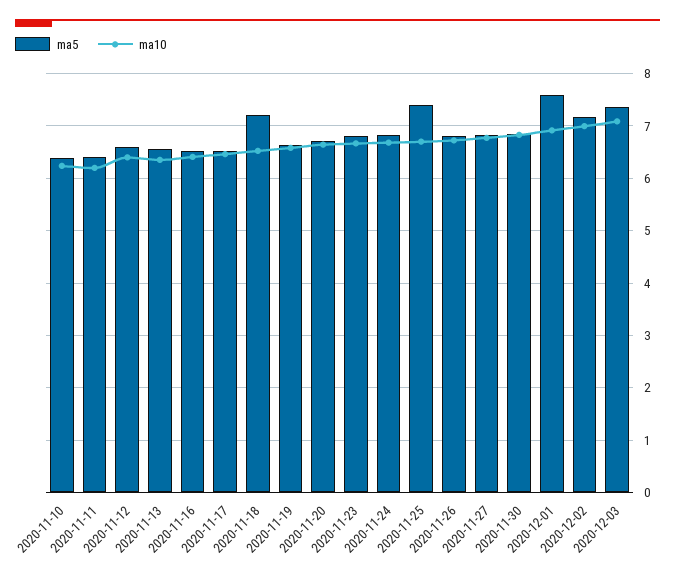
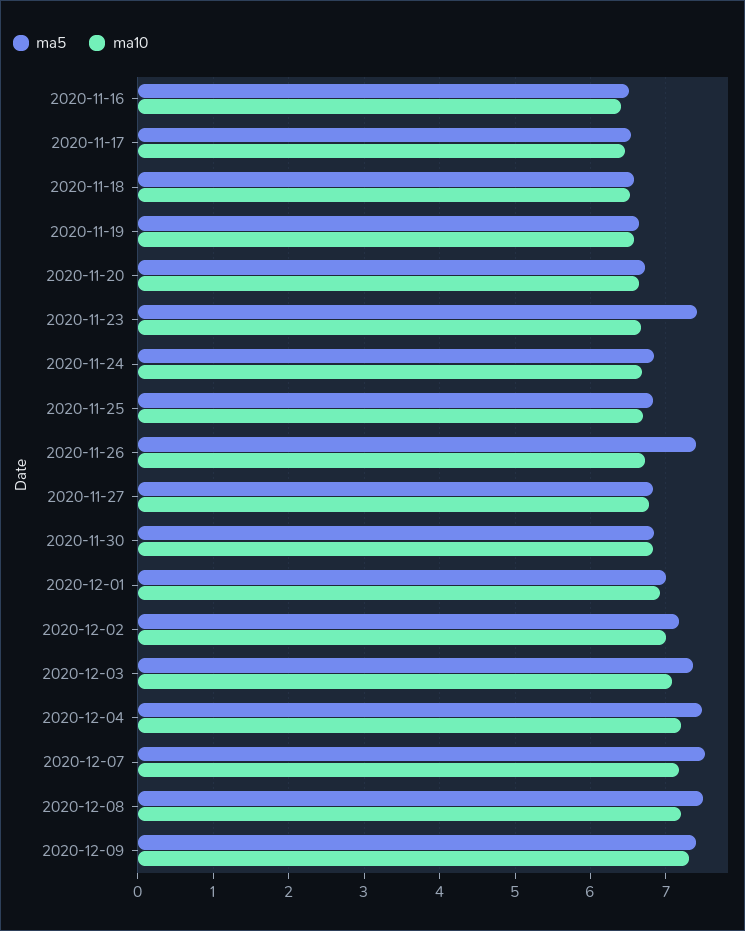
ma5, 2020-11-10: 6.4 -> none
ma10, 2020-11-10: 6.2 -> none
ma5, 2020-11-11: 6.4 -> none
ma10, 2020-11-11: 6.2 -> none
ma5, 2020-11-12: 6.6 -> none
ma10, 2020-11-12: 6.4 -> none
ma5, 2020-11-13: 6.6 -> none
ma10, 2020-11-13: 6.4 -> none
ma5, 2020-11-18: 7.2 -> 6.6
ma5, 2020-11-23: 6.8 -> 7.4
ma5, 2020-11-25: 7.4 -> 6.8
ma5, 2020-11-26: 6.8 -> 7.4
ma5, 2020-12-01: 7.6 -> 7
ma5, 2020-12-04: none -> 7.5
ma10, 2020-12-04: none -> 7.2
ma5, 2020-12-07: none -> 7.5
ma10, 2020-12-07: none -> 7.2
ma5, 2020-12-08: none -> 7.5
ma10, 2020-12-08: none -> 7.2
ma5, 2020-12-09: none -> 7.4
ma10, 2020-12-09: none -> 7.3

